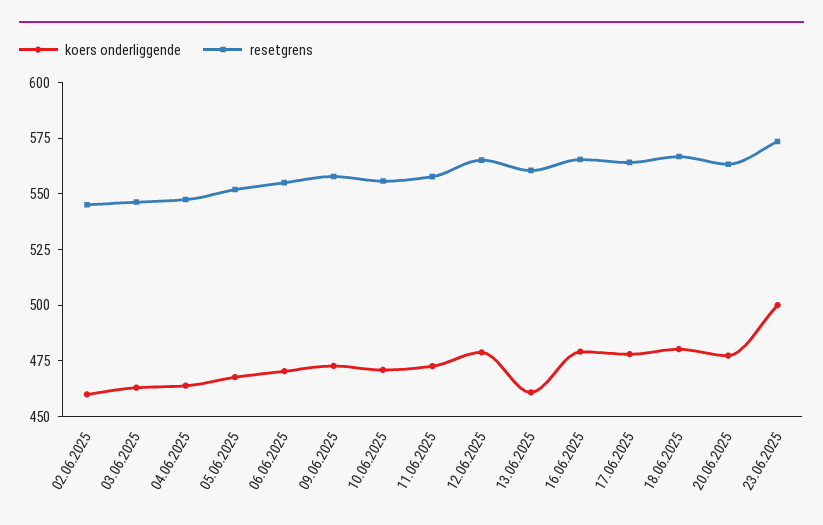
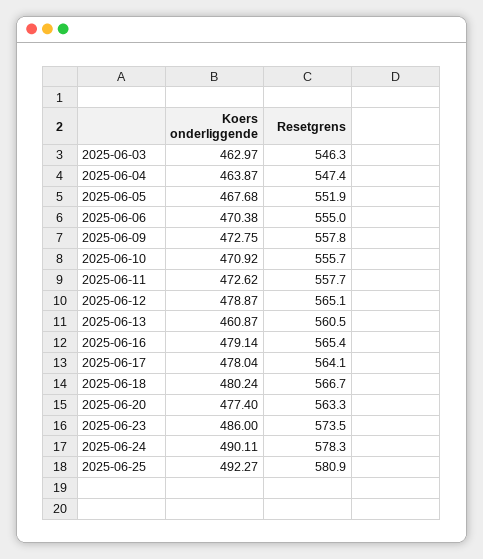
koers onderliggende, 02.06.2025: 460 -> none
resetgrens, 02.06.2025: 545 -> none
koers onderliggende, 23.06.2025: 500 -> 486
koers onderliggende, 2025-06-24: none -> 490.11
resetgrens, 2025-06-24: none -> 578.3
koers onderliggende, 2025-06-25: none -> 492.27
resetgrens, 2025-06-25: none -> 580.9

